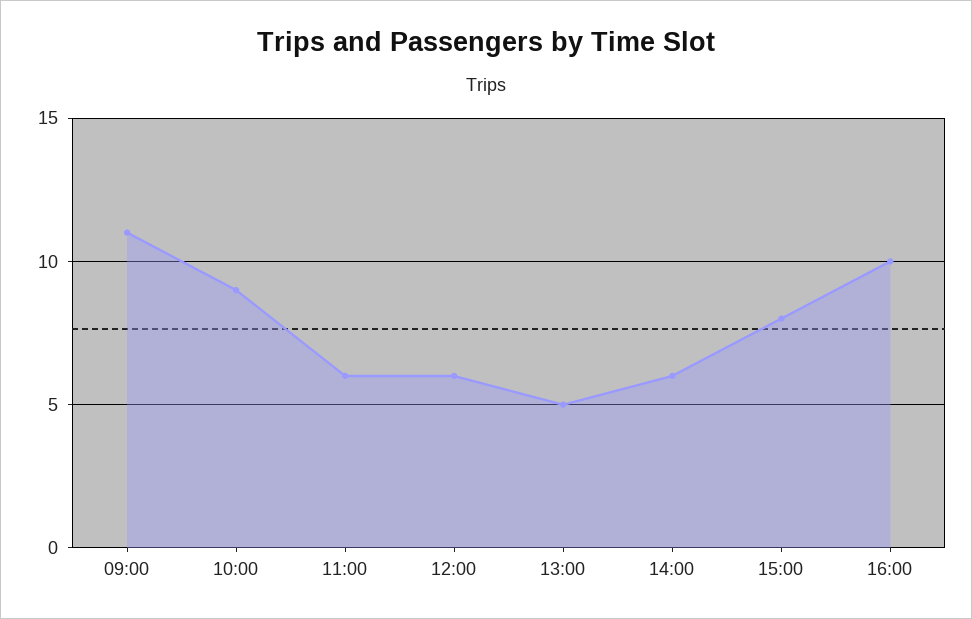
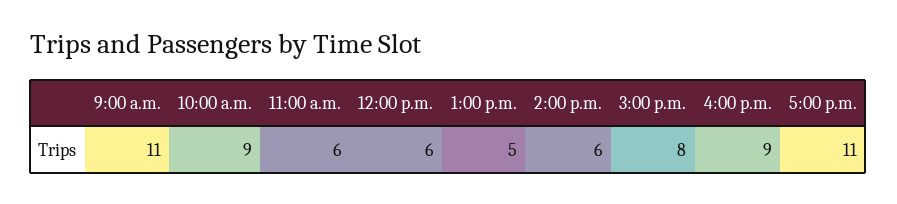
16:00: 10 -> 9
5:00 p.m.: none -> 11

